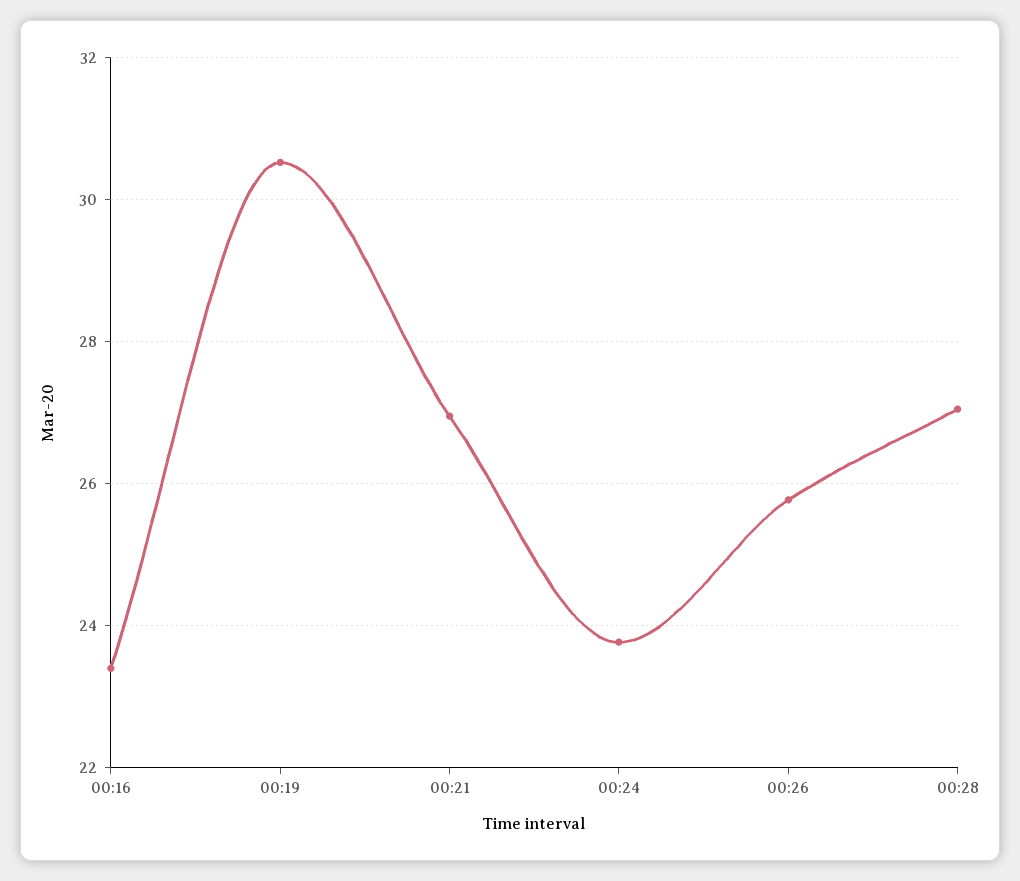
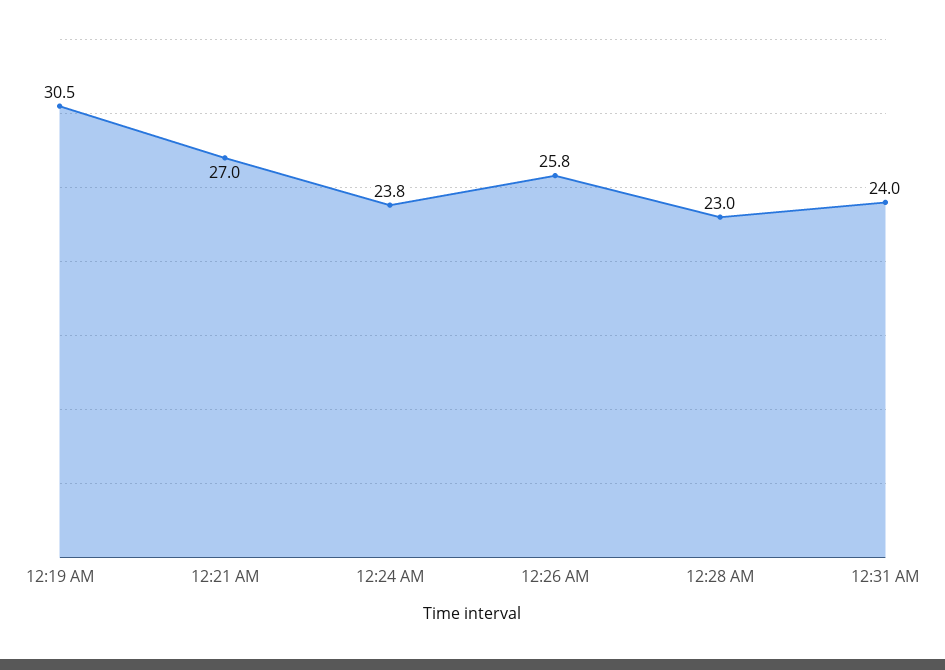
00:16: 23.4 -> none
00:28: 27 -> 23
12:31 AM: none -> 24

